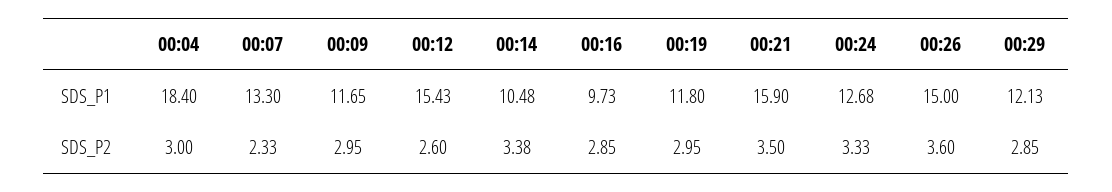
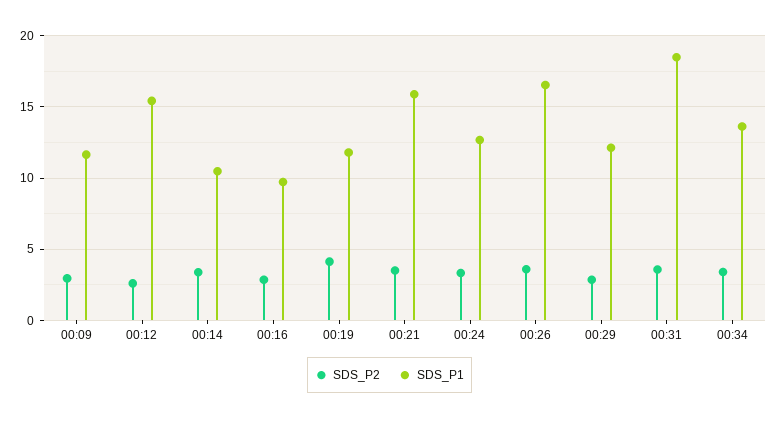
SDS_P1, 00:04: 18.4 -> none
SDS_P1, 00:07: 13.3 -> none
SDS_P1, 00:26: 15 -> 16.5
SDS_P2, 00:04: 3 -> none
SDS_P2, 00:07: 2.33 -> none
SDS_P2, 00:19: 2.95 -> 4
SDS_P2, 00:31: none -> 3.5
SDS_P1, 00:31: none -> 18.5
SDS_P2, 00:34: none -> 3.5
SDS_P1, 00:34: none -> 13.5

